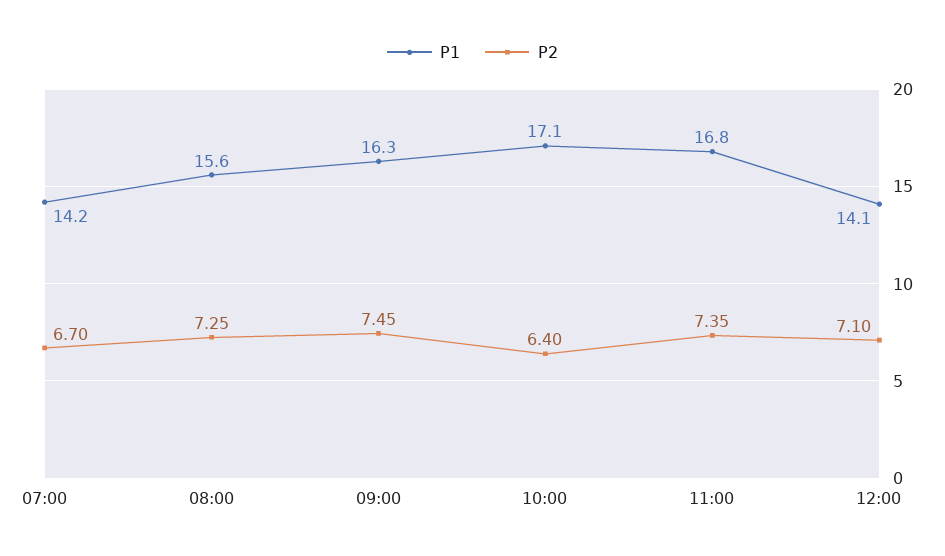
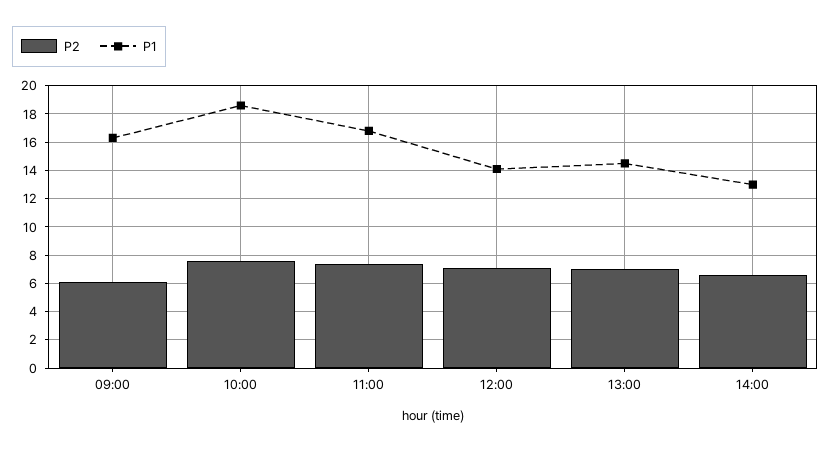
P1, 07:00: 14.2 -> none
P2, 07:00: 6.7 -> none
P1, 08:00: 15.6 -> none
P2, 08:00: 7.25 -> none
P2, 09:00: 7.45 -> 6
P1, 10:00: 17.1 -> 18.5
P2, 10:00: 6.4 -> 7.5
P2, 13:00: none -> 7
P1, 13:00: none -> 14.5
P2, 14:00: none -> 6.5
P1, 14:00: none -> 13

